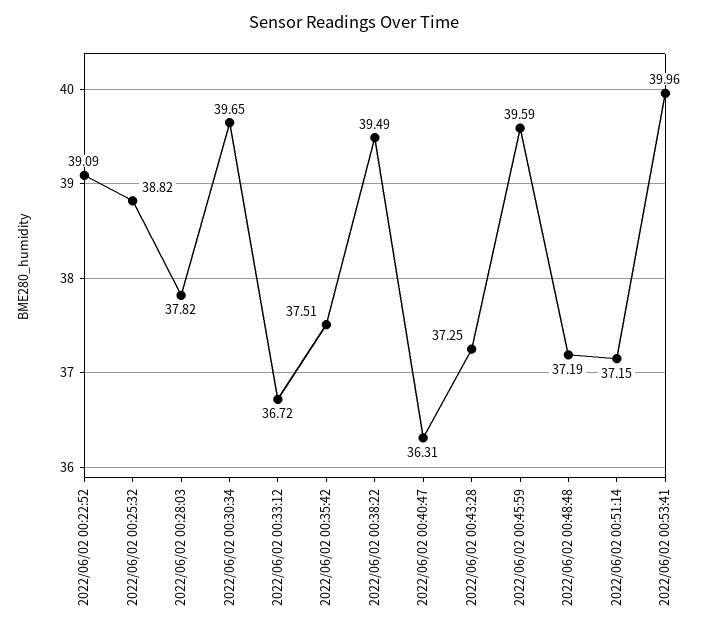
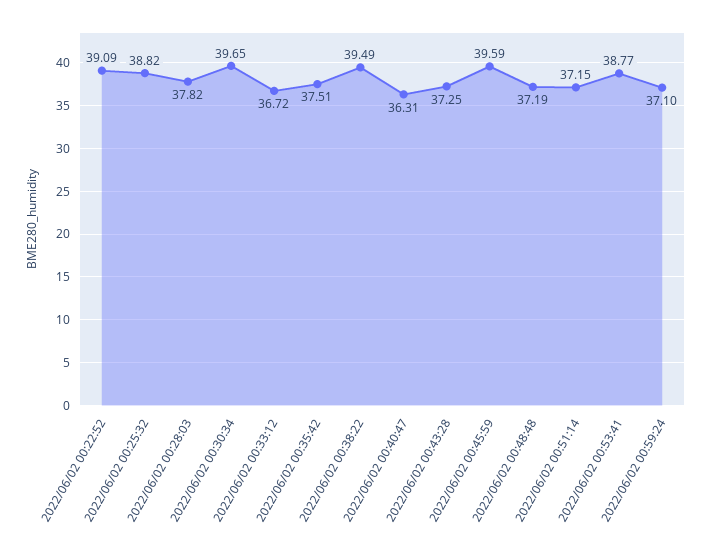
2022/06/02 00:53:41: 39.96 -> 38.77
2022/06/02 00:59:24: none -> 37.1

